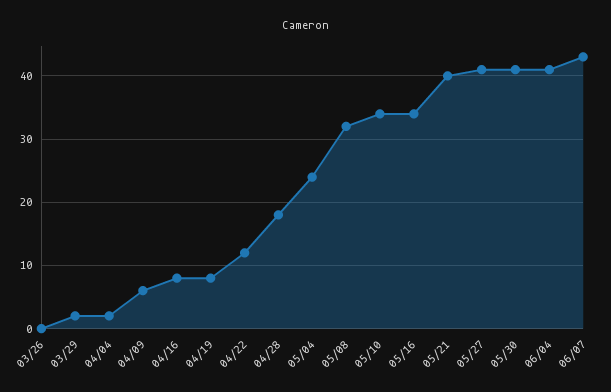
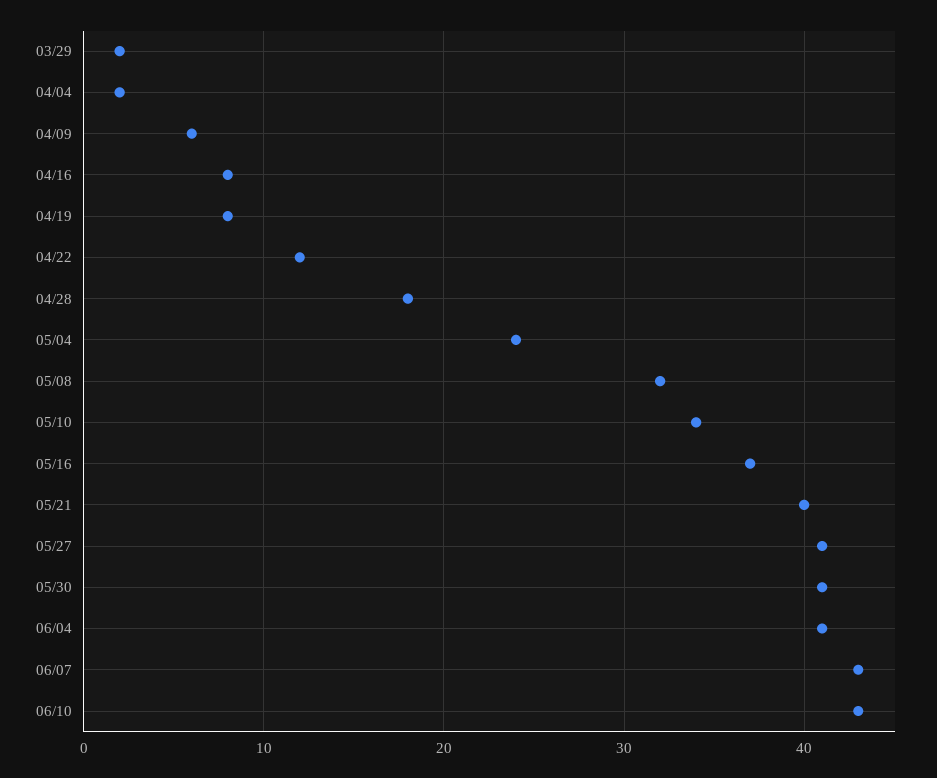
03/26: 0 -> none
05/16: 34 -> 37
06/10: none -> 43

